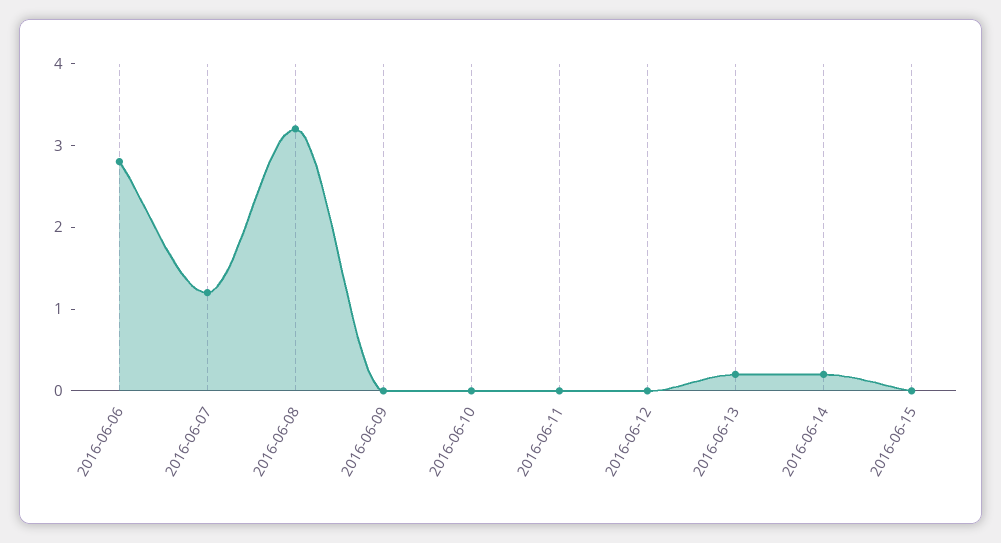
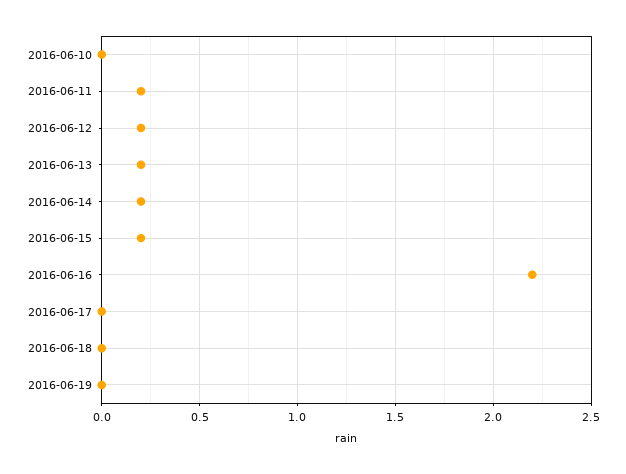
2016-06-06: 2.8 -> none
2016-06-07: 1.2 -> none
2016-06-08: 3.2 -> none
2016-06-09: 0 -> none
2016-06-11: 0 -> 0.2
2016-06-12: 0 -> 0.2
2016-06-15: 0 -> 0.2
2016-06-16: none -> 2.2
2016-06-17: none -> 0
2016-06-18: none -> 0
2016-06-19: none -> 0

